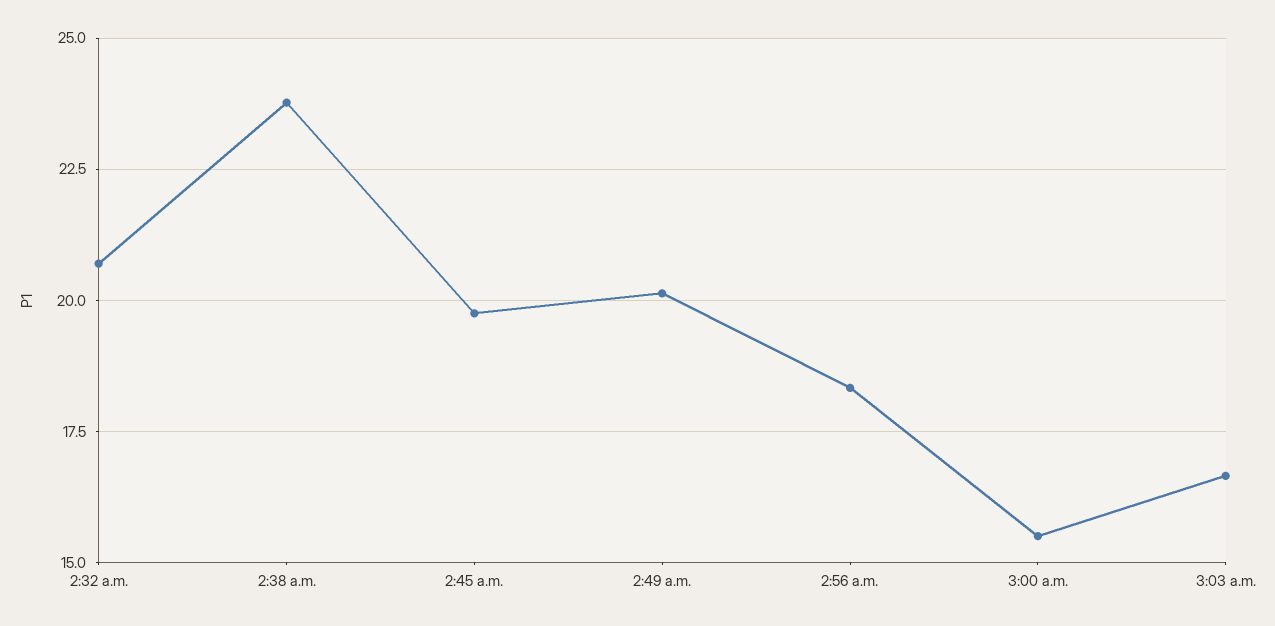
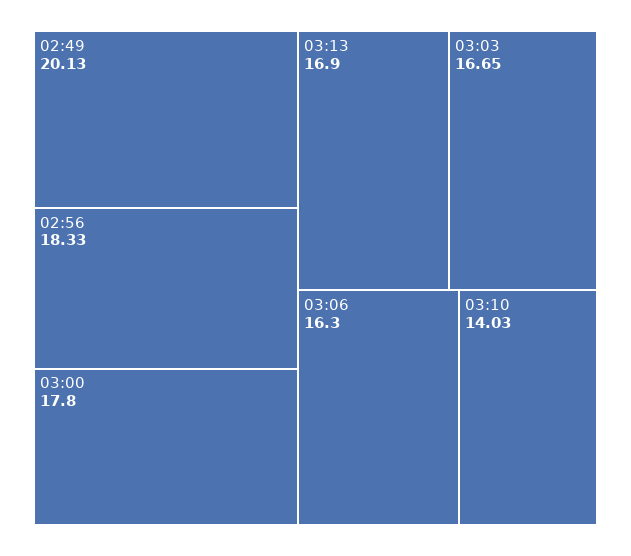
2:32 a.m.: 20.75 -> none
2:38 a.m.: 23.75 -> none
2:45 a.m.: 19.75 -> none
3:00 a.m.: 15.5 -> 17.8
03:13: none -> 16.9
03:06: none -> 16.3
03:10: none -> 14.03

